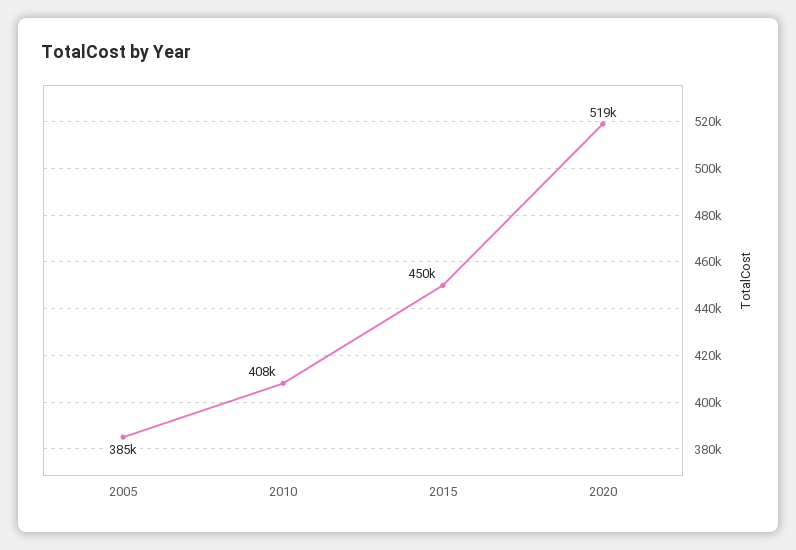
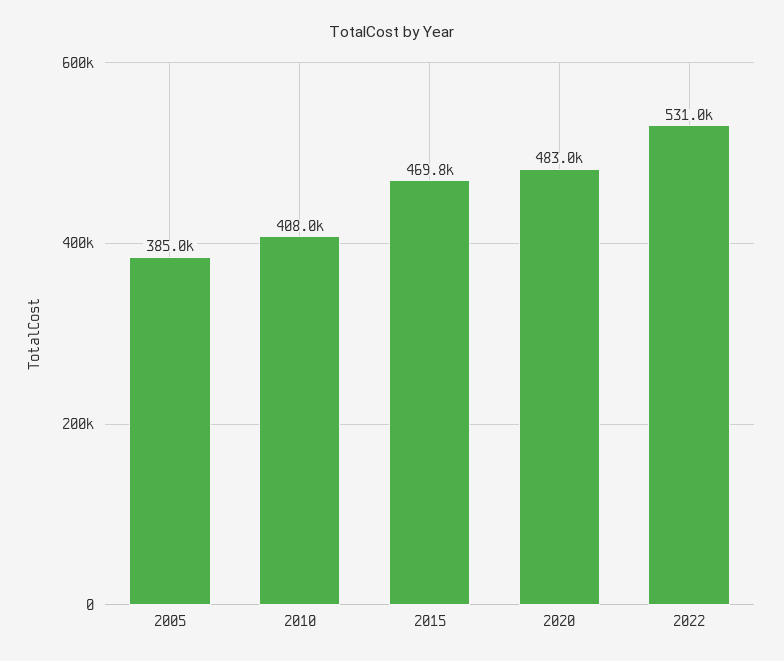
2015: 450000 -> 469800
2020: 519000 -> 483000
2022: none -> 531000

